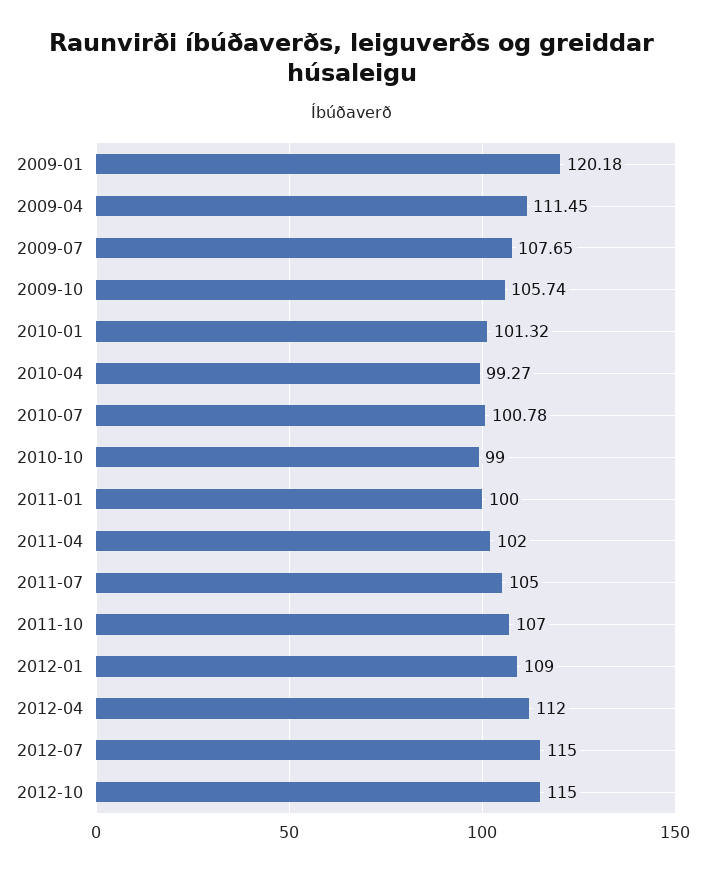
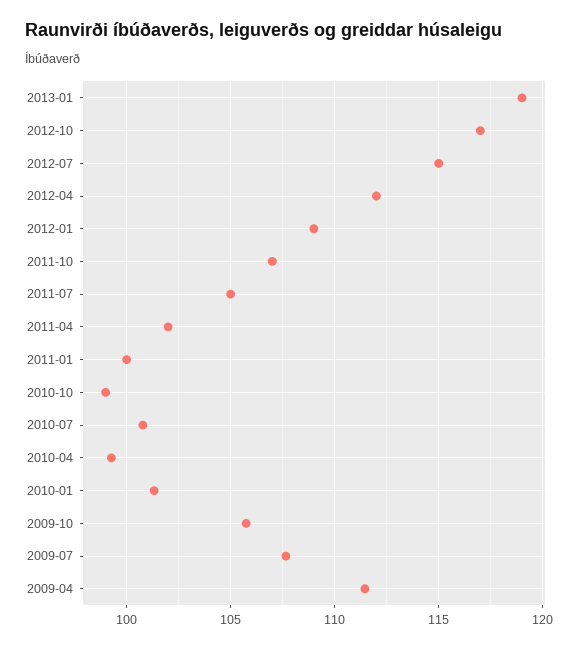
2009-01: 120.18 -> none
2012-10: 115 -> 117
2013-01: none -> 119

